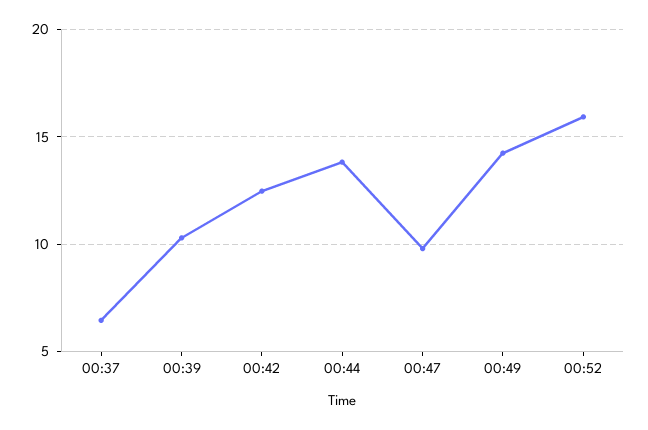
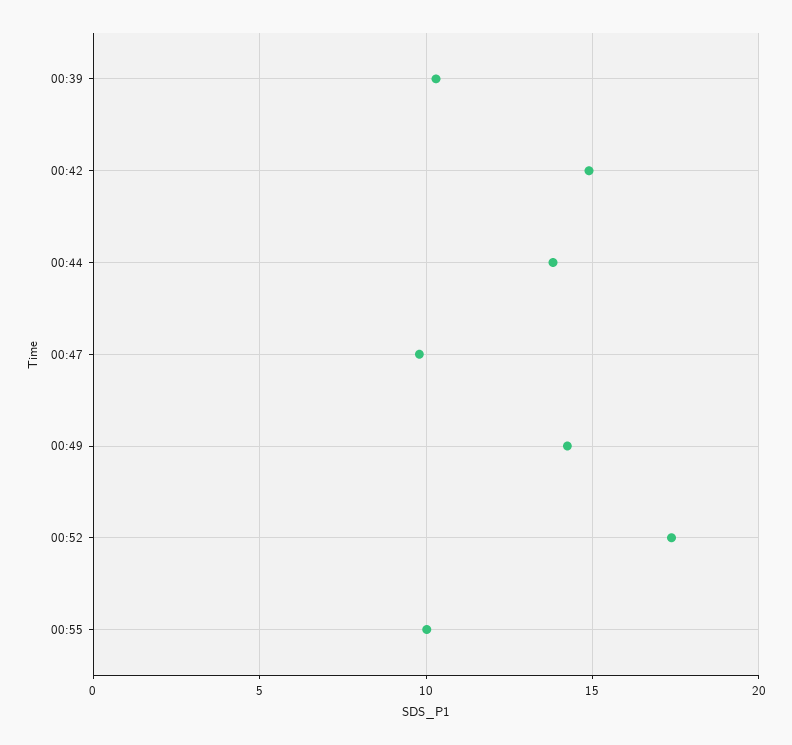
00:37: 6.5 -> none
00:42: 12.5 -> 15
00:52: 16 -> 17.5
00:55: none -> 10

